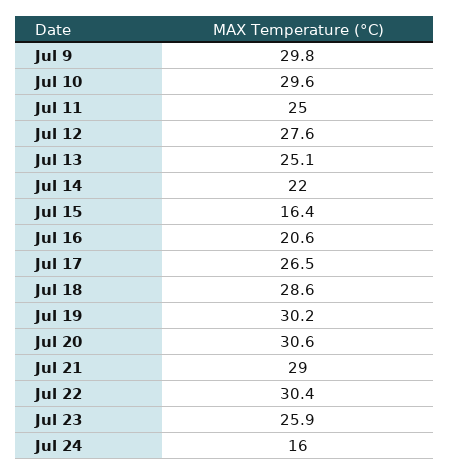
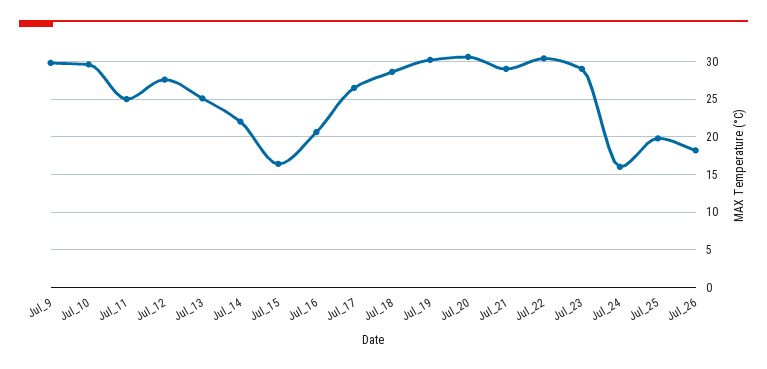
Jul 23: 25.9 -> 29
Jul_25: none -> 20
Jul_26: none -> 18

